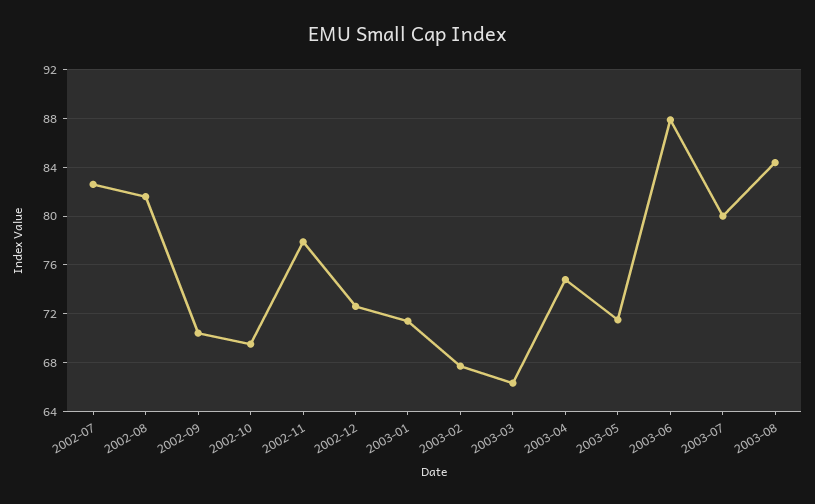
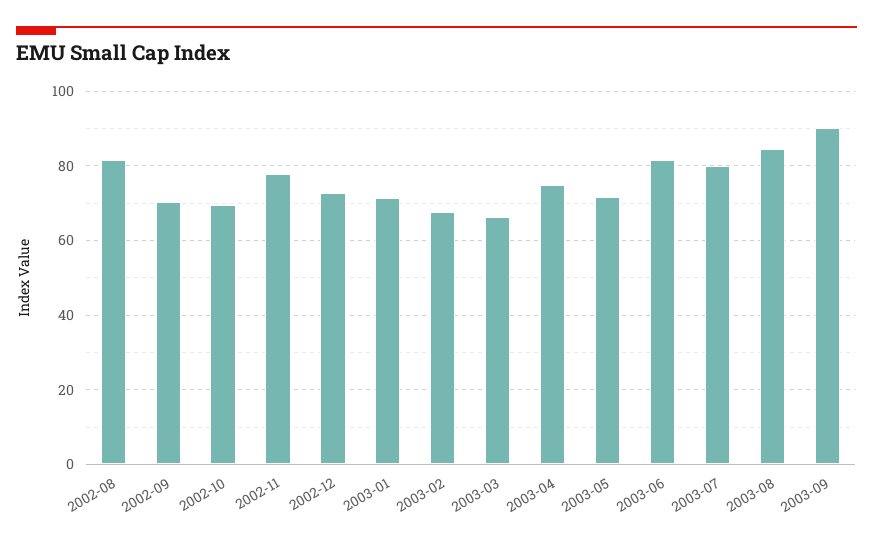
2002-07: 82.5 -> none
2003-06: 88 -> 82
2003-09: none -> 90

